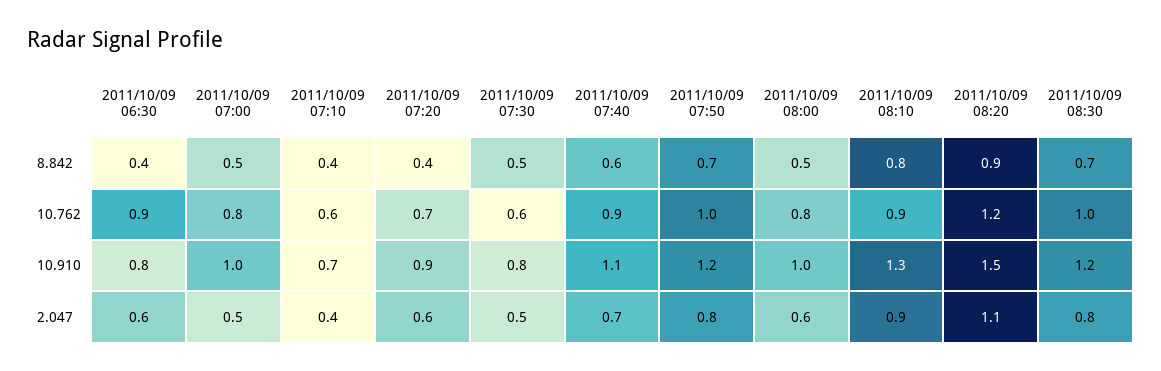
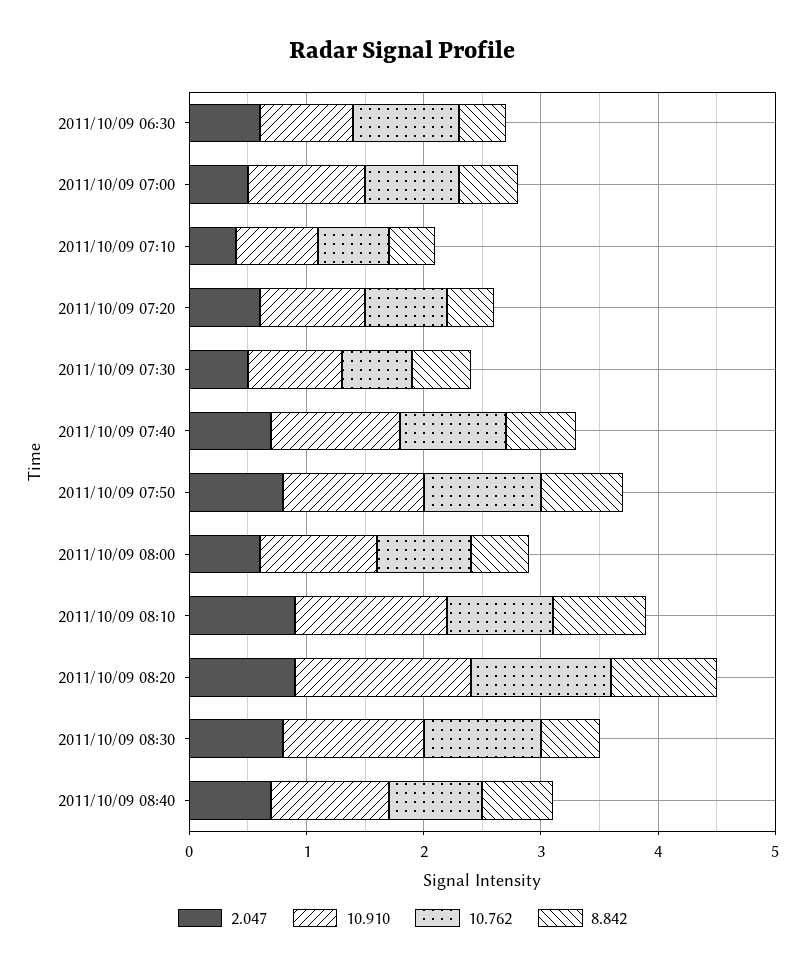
8.842, 2011/10/09 08:30: 0.7 -> 0.5
2.047, 2011/10/09 08:20: 1.1 -> 0.9
2.047, 2011/10/09 08:40: none -> 0.7
10.910, 2011/10/09 08:40: none -> 1
10.762, 2011/10/09 08:40: none -> 0.8
8.842, 2011/10/09 08:40: none -> 0.6

